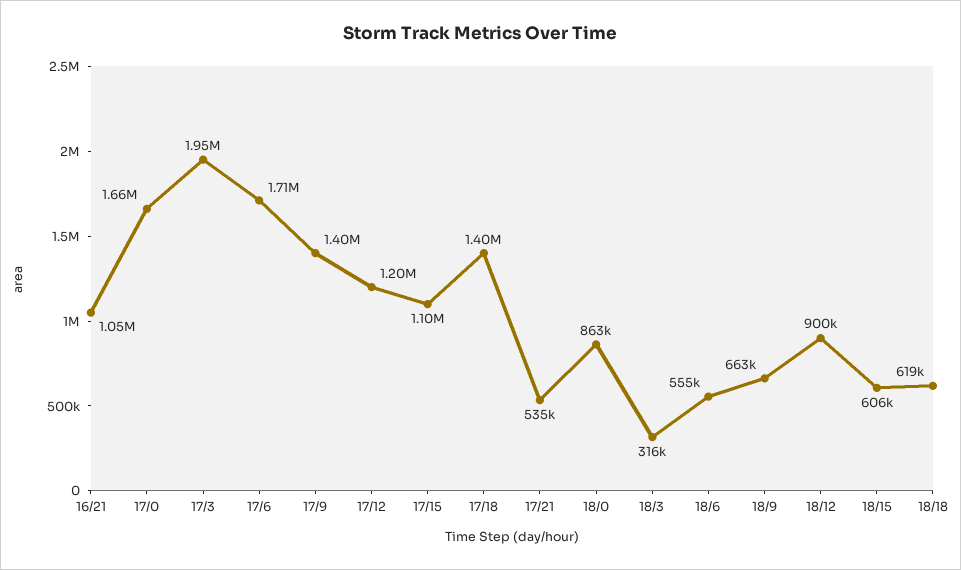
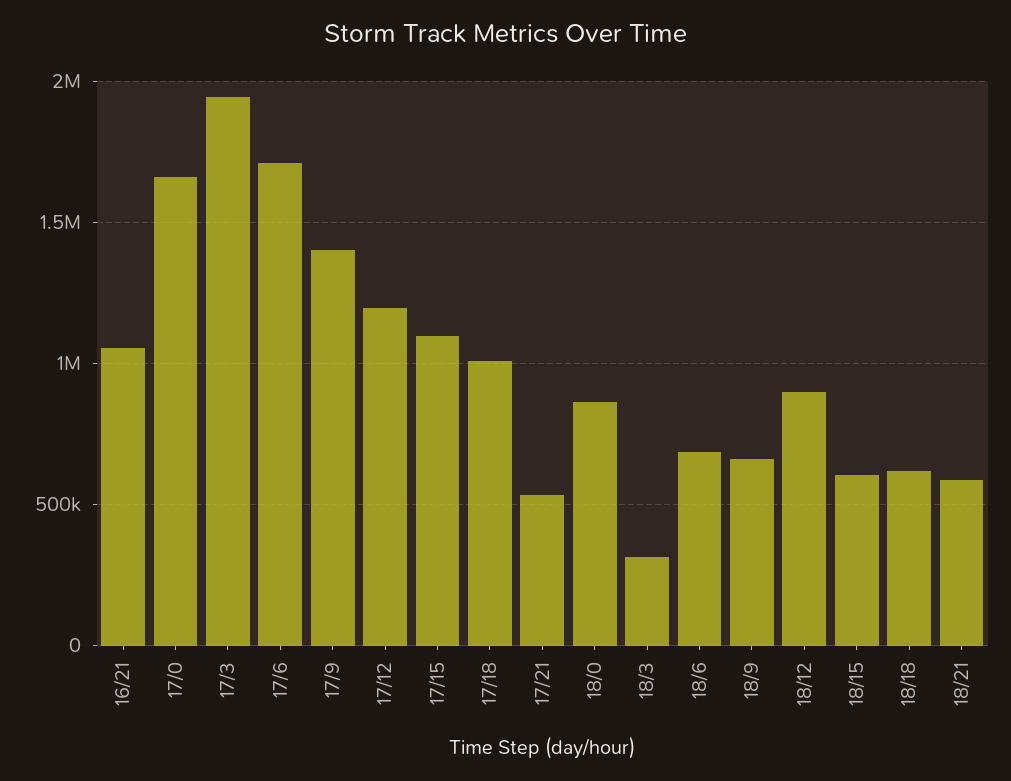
17/18: 1400000 -> 1000000
18/6: 555000 -> 700000
18/21: none -> 600000

